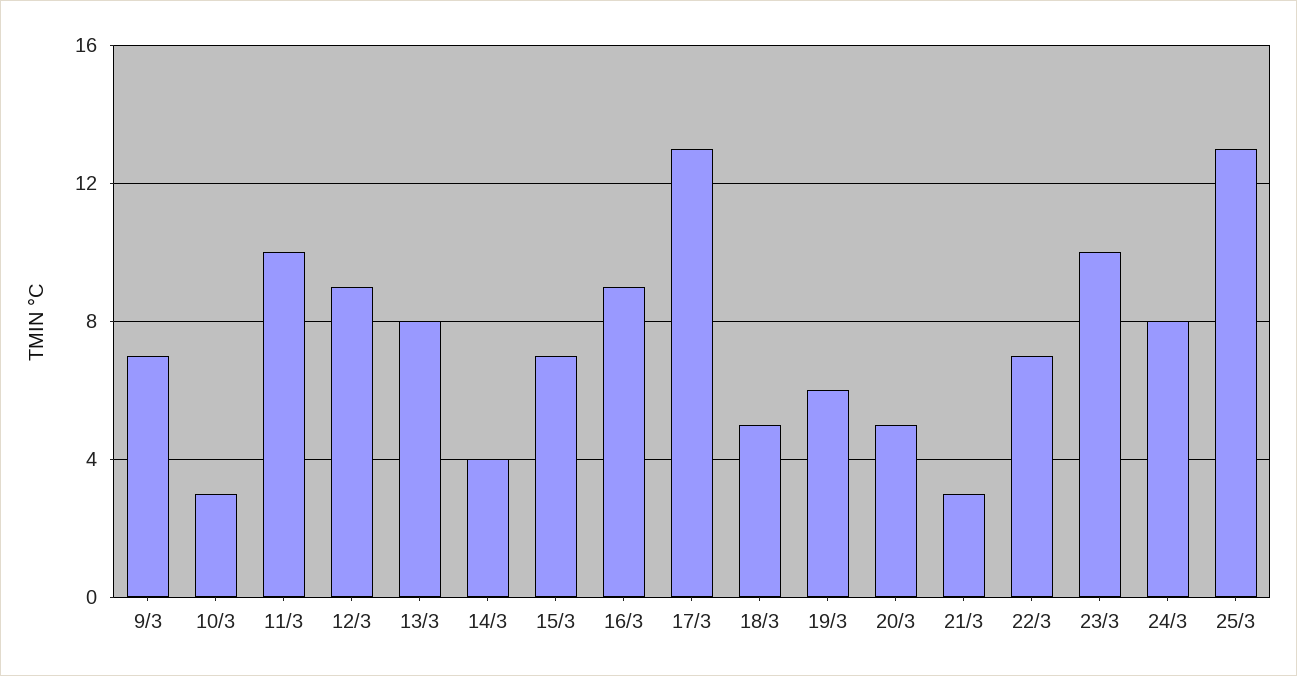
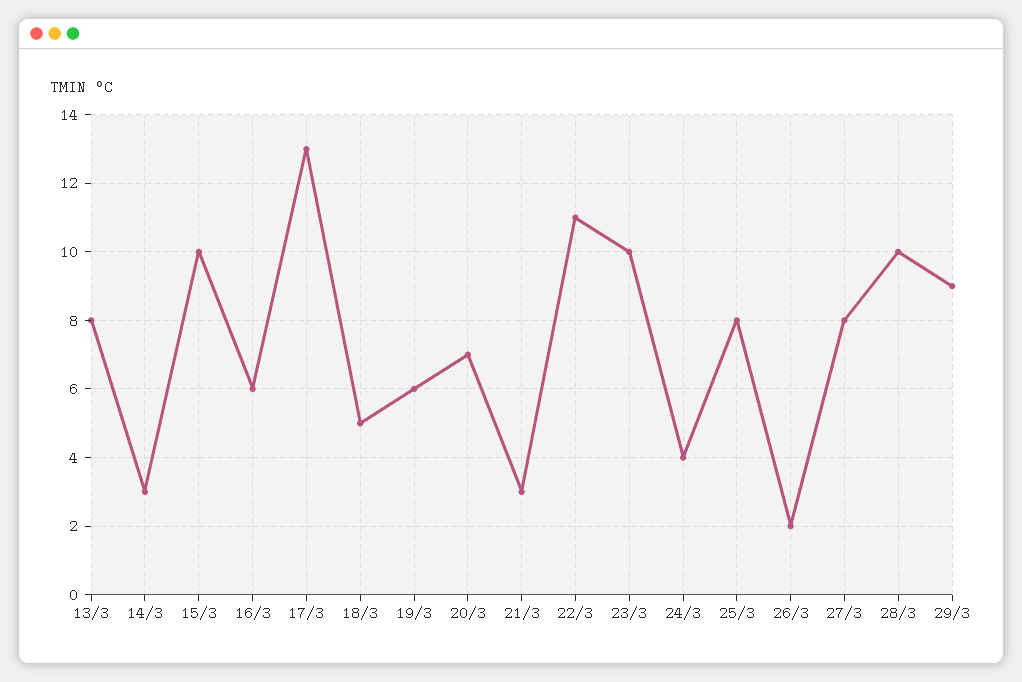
9/3: 7 -> none
10/3: 3 -> none
11/3: 10 -> none
12/3: 9 -> none
14/3: 4 -> 3
15/3: 7 -> 10
16/3: 9 -> 6
20/3: 5 -> 7
22/3: 7 -> 11
24/3: 8 -> 4
25/3: 13 -> 8
26/3: none -> 2
27/3: none -> 8
28/3: none -> 10
29/3: none -> 9

